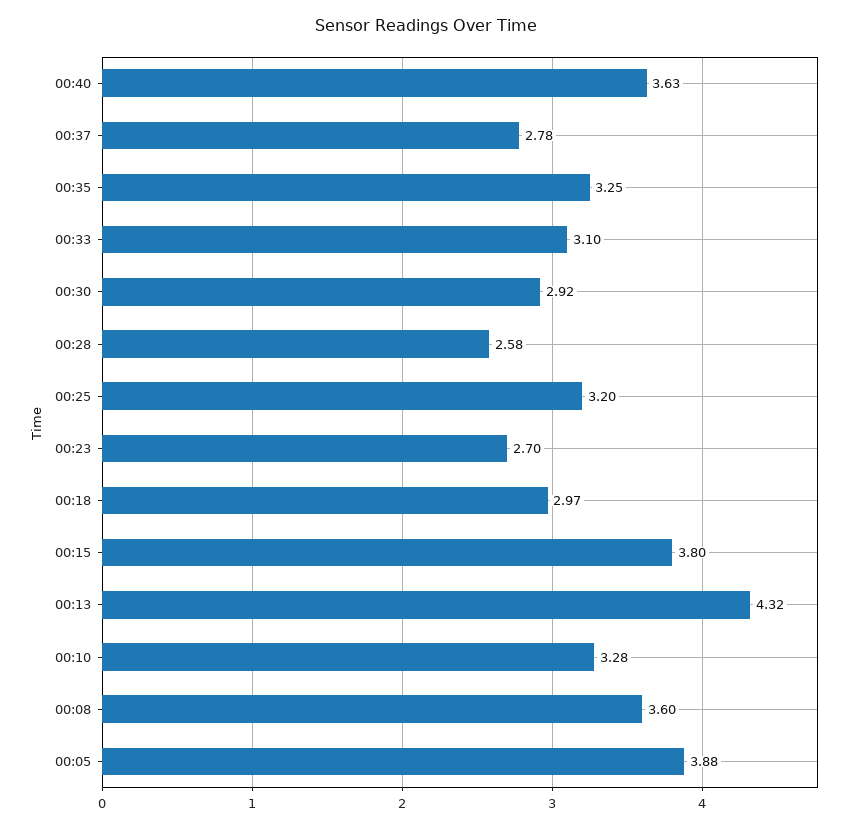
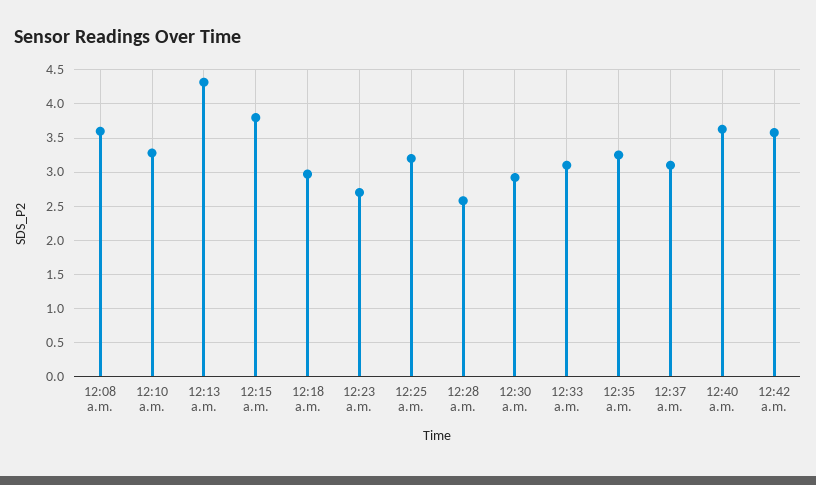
00:37: 2.78 -> 3.1
00:05: 3.88 -> none
12:42 a.m.: none -> 3.6

